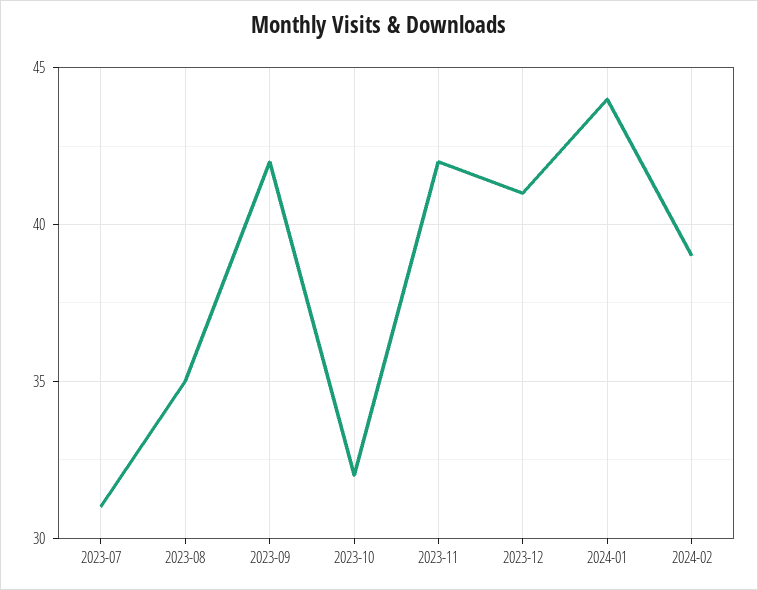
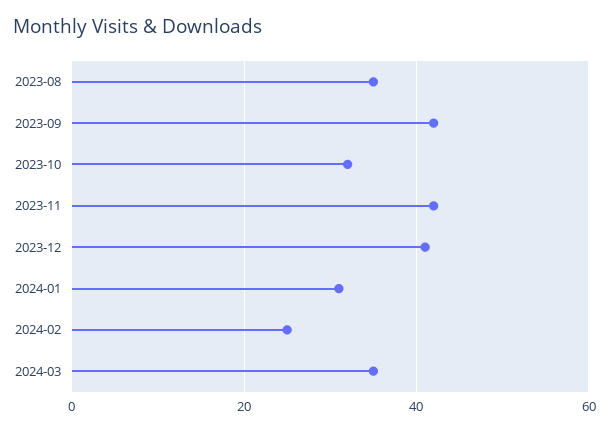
2023-07: 31 -> none
2024-01: 44 -> 30
2024-02: 39 -> 25
2024-03: none -> 35

